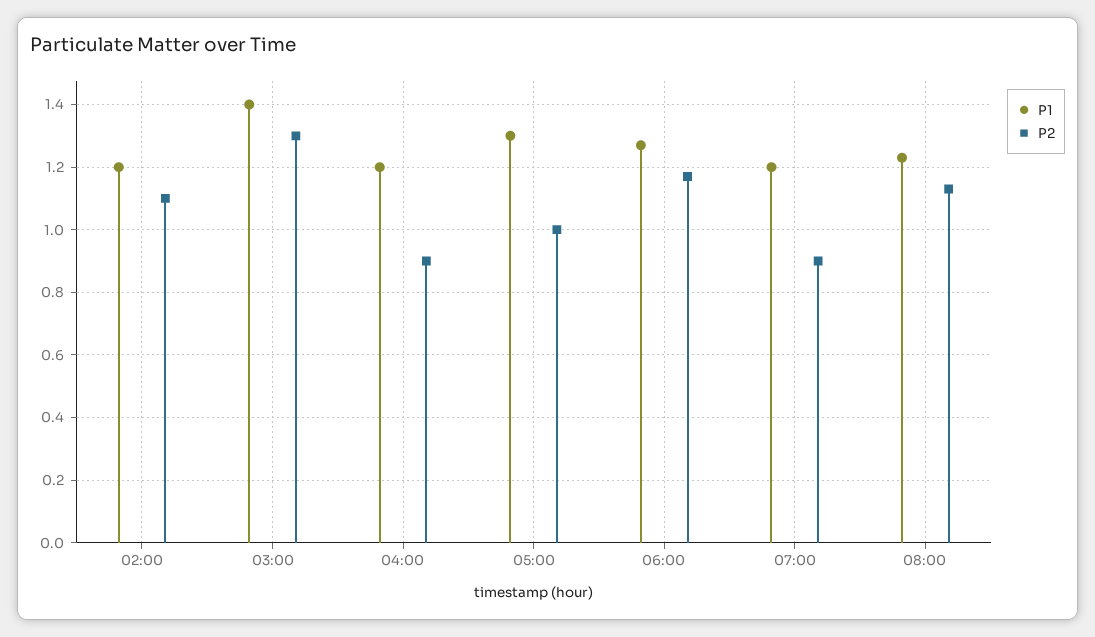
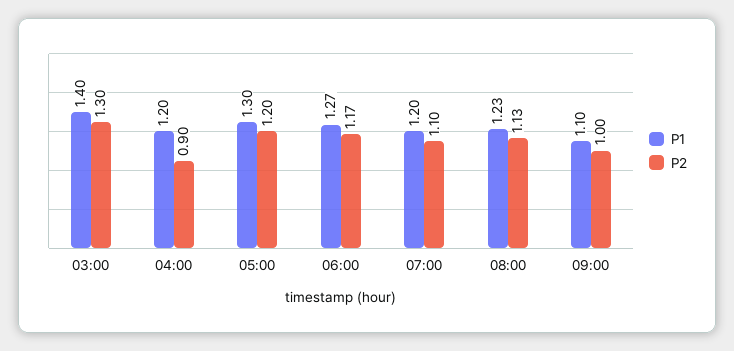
P1, 02:00: 1.2 -> none
P2, 02:00: 1.1 -> none
P2, 05:00: 1 -> 1.2
P2, 07:00: 0.9 -> 1.1
P1, 09:00: none -> 1.1
P2, 09:00: none -> 1

